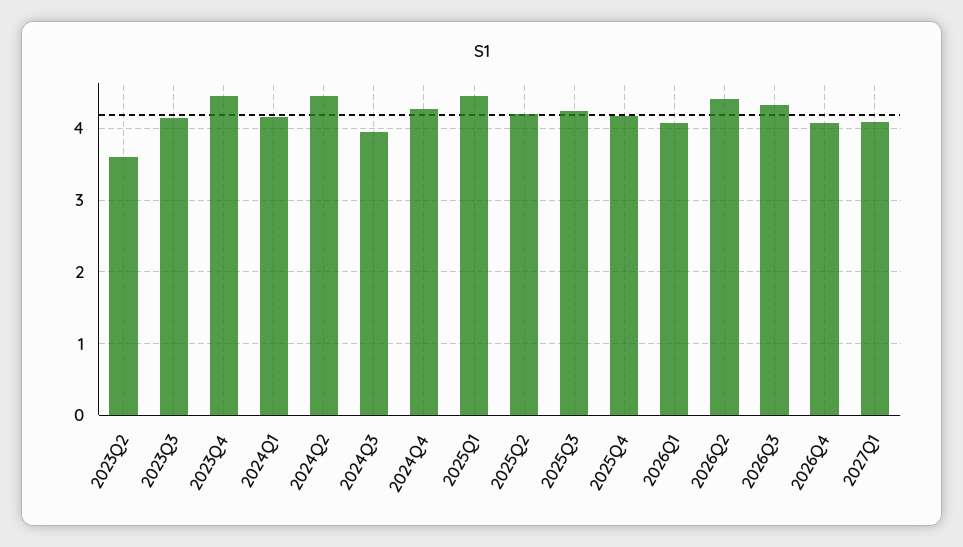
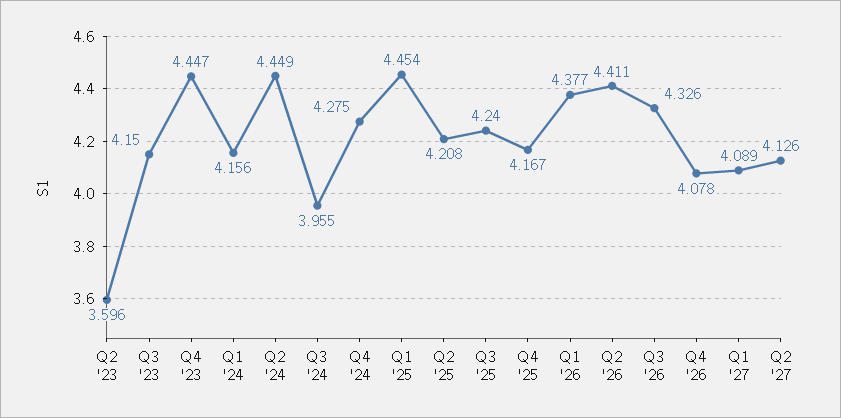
2026Q1: 4.1 -> 4.377
Q2 '27: none -> 4.126

